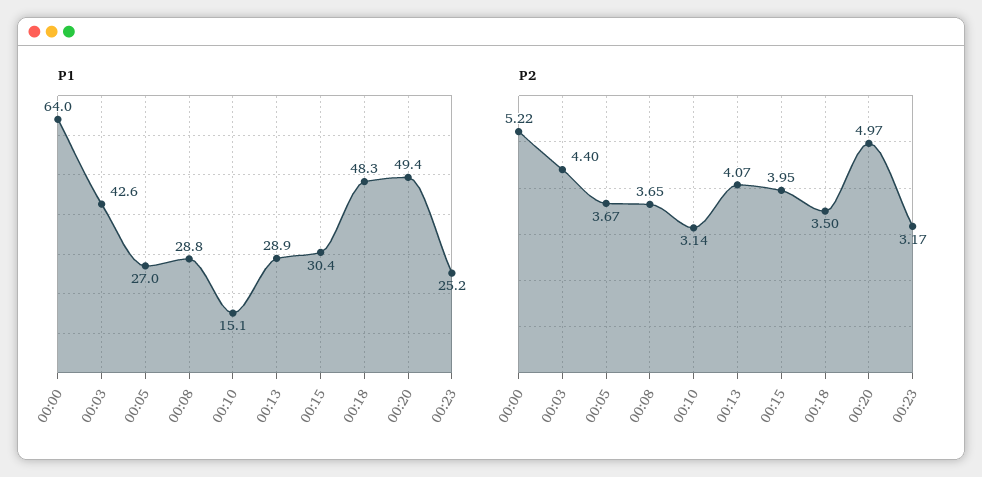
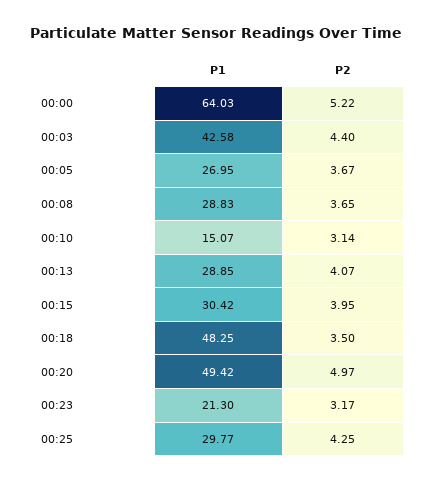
P1, 00:23: 25.2 -> 21.3
P1, 00:25: none -> 29.77
P2, 00:25: none -> 4.25

